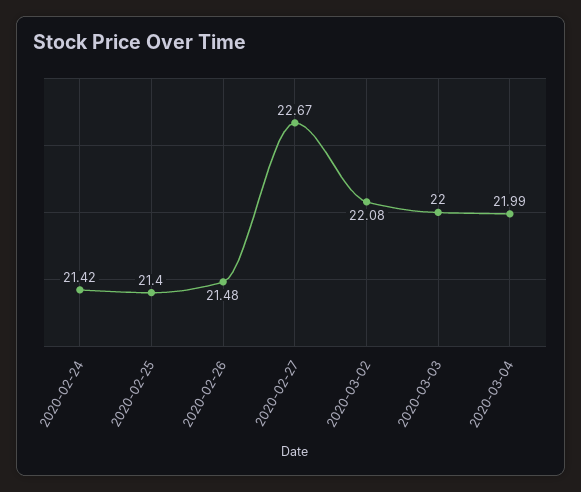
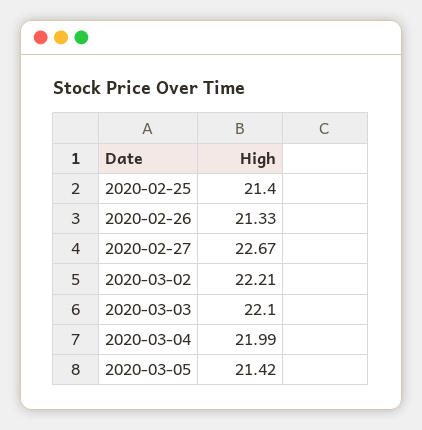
2020-02-24: 21.42 -> none
2020-02-26: 21.48 -> 21.33
2020-03-02: 22.08 -> 22.21
2020-03-03: 22 -> 22.1
2020-03-05: none -> 21.42

